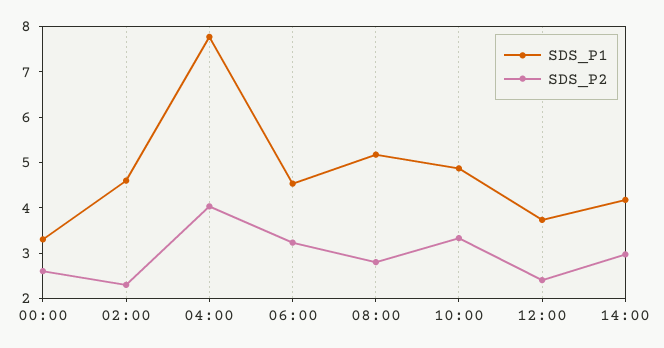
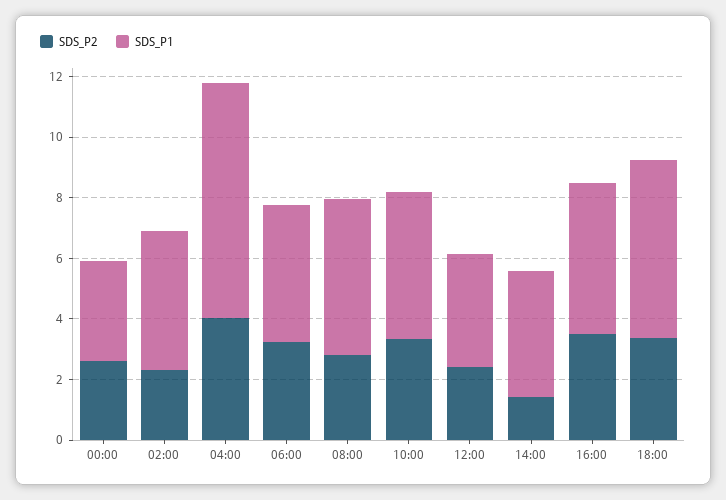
SDS_P2, 14:00: 3 -> 1.5
SDS_P2, 16:00: none -> 3.5
SDS_P1, 16:00: none -> 5
SDS_P2, 18:00: none -> 3.5
SDS_P1, 18:00: none -> 6

